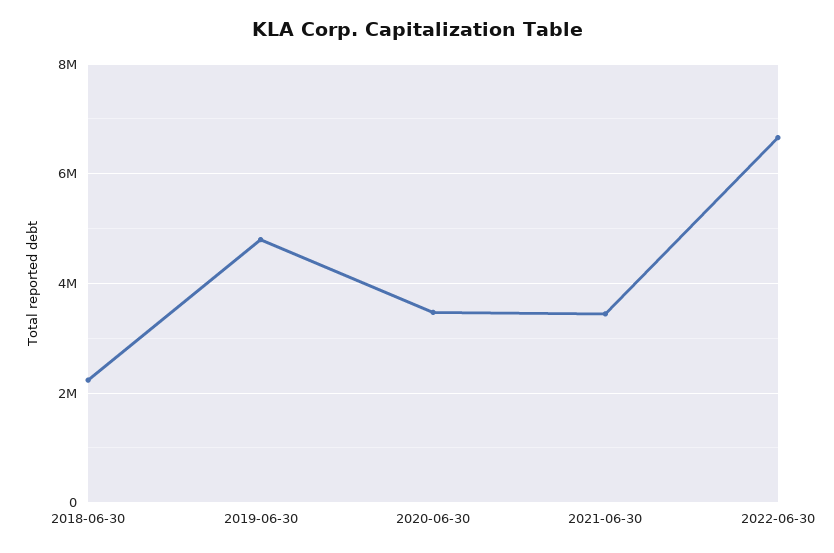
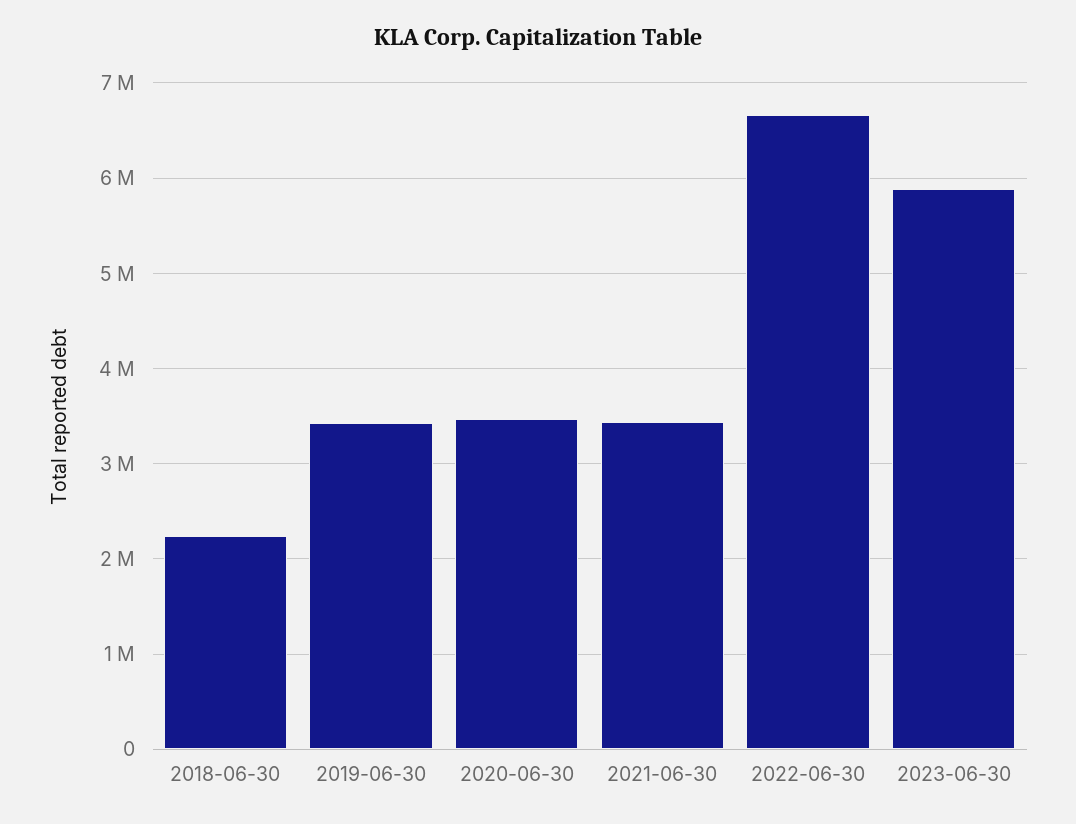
2019-06-30: 4800000 -> 3400000
2023-06-30: none -> 5900000

